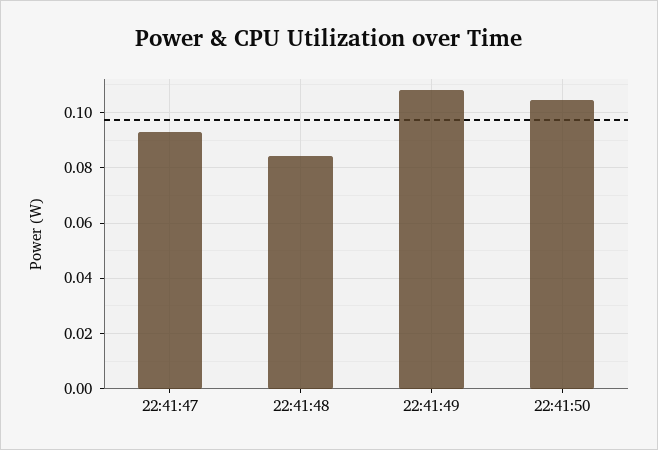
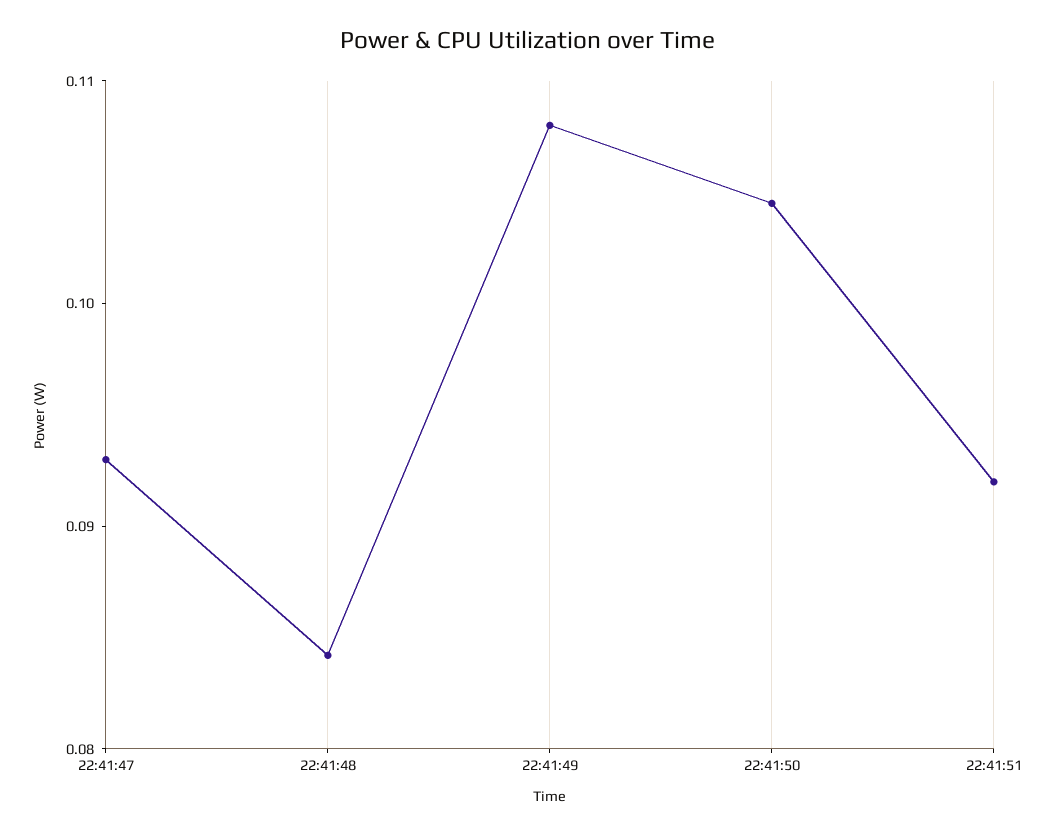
22:41:51: none -> 0.092

